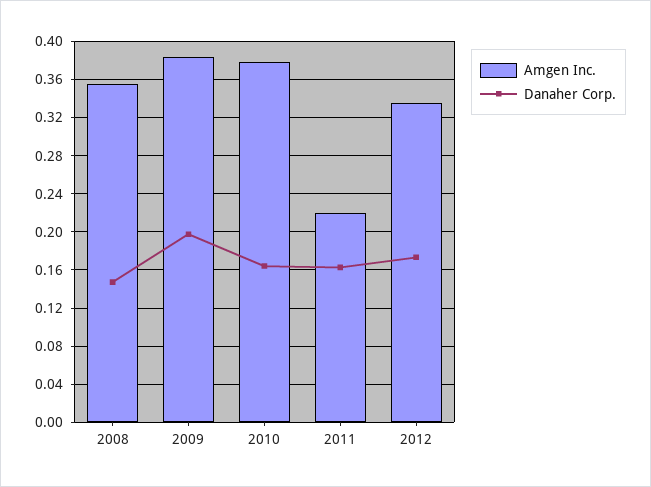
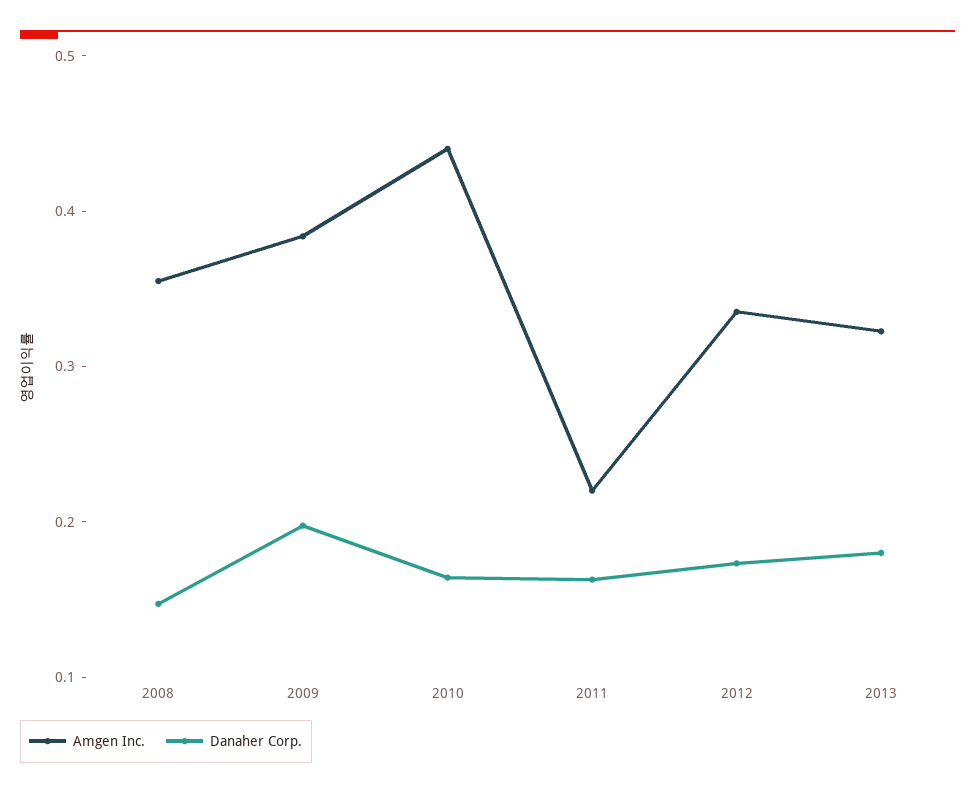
Amgen Inc., 2010: 0.38 -> 0.44
Amgen Inc., 2013: none -> 0.32
Danaher Corp., 2013: none -> 0.18

